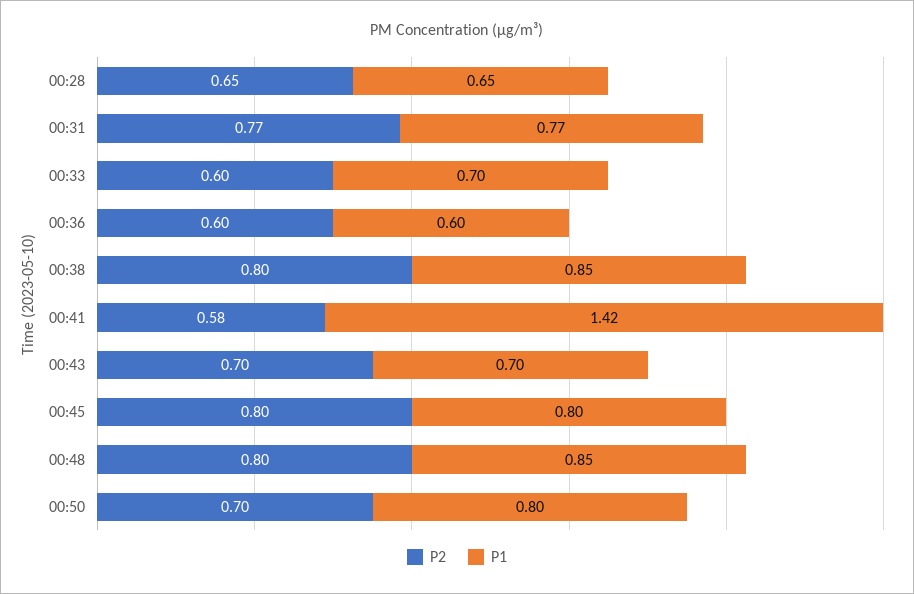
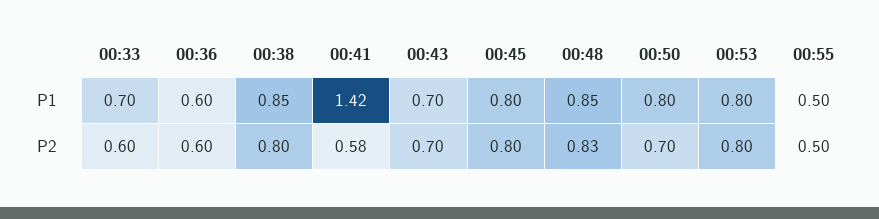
P2, 00:28: 0.65 -> none
P1, 00:28: 0.65 -> none
P2, 00:31: 0.77 -> none
P1, 00:31: 0.77 -> none
P2, 00:48: 0.8 -> 0.83
P1, 00:53: none -> 0.8
P1, 00:55: none -> 0.5
P2, 00:53: none -> 0.8
P2, 00:55: none -> 0.5

